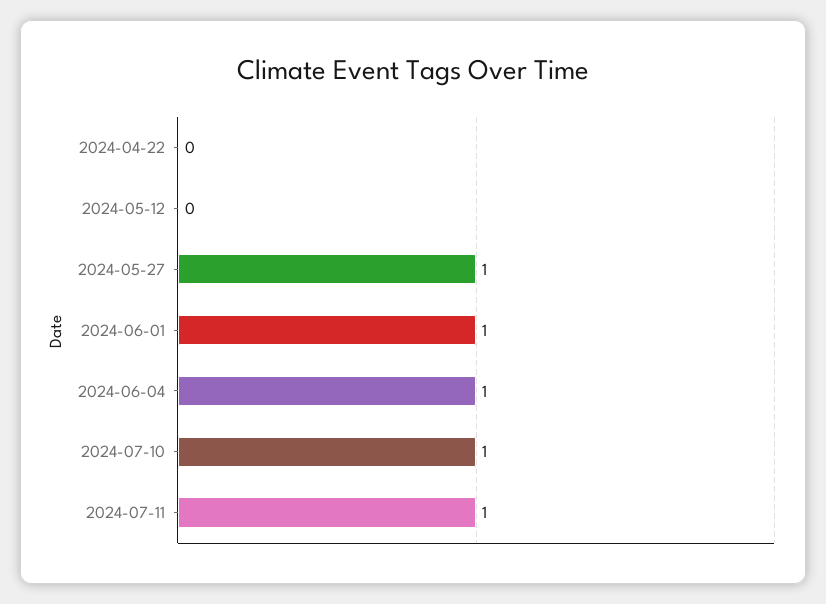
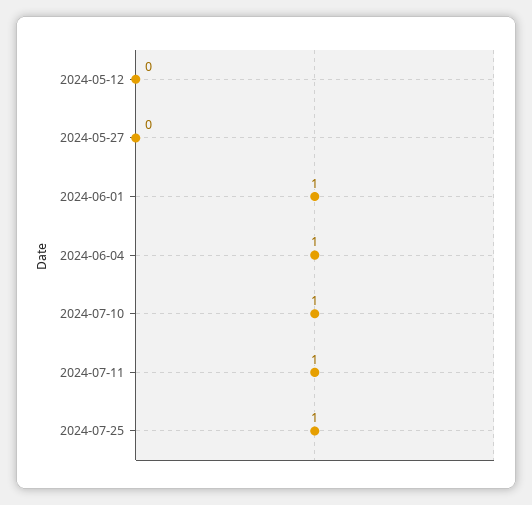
2024-04-22: 0 -> none
2024-05-27: 1 -> 0
2024-07-25: none -> 1

